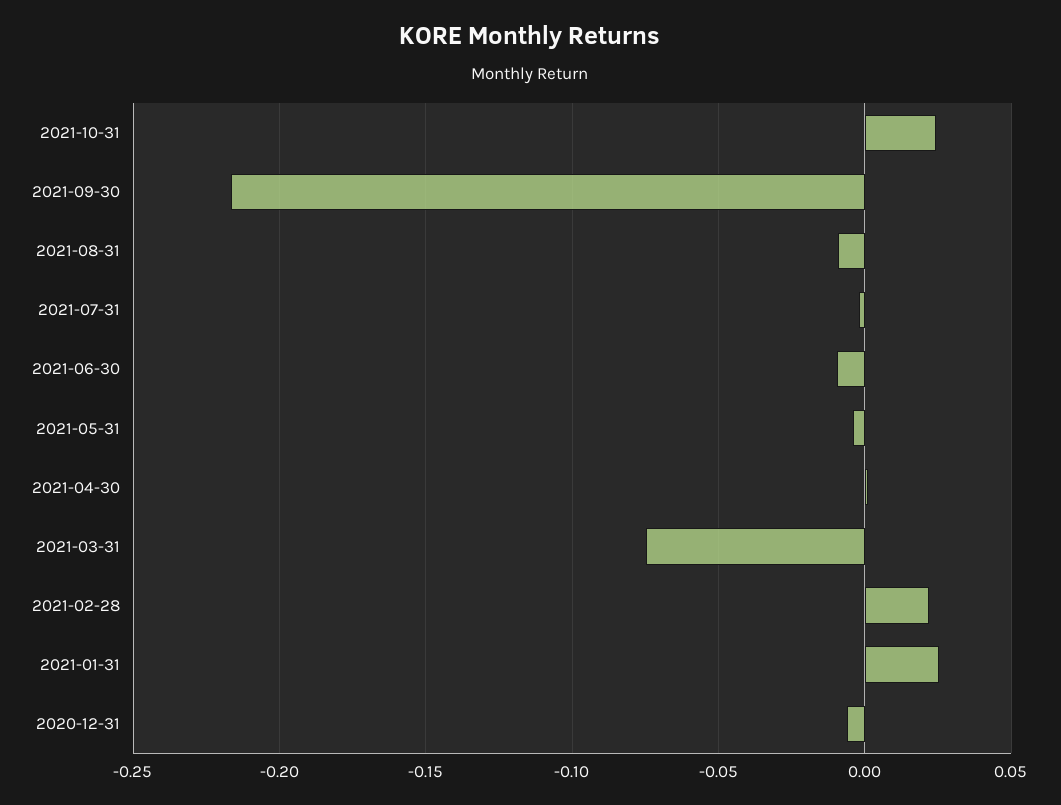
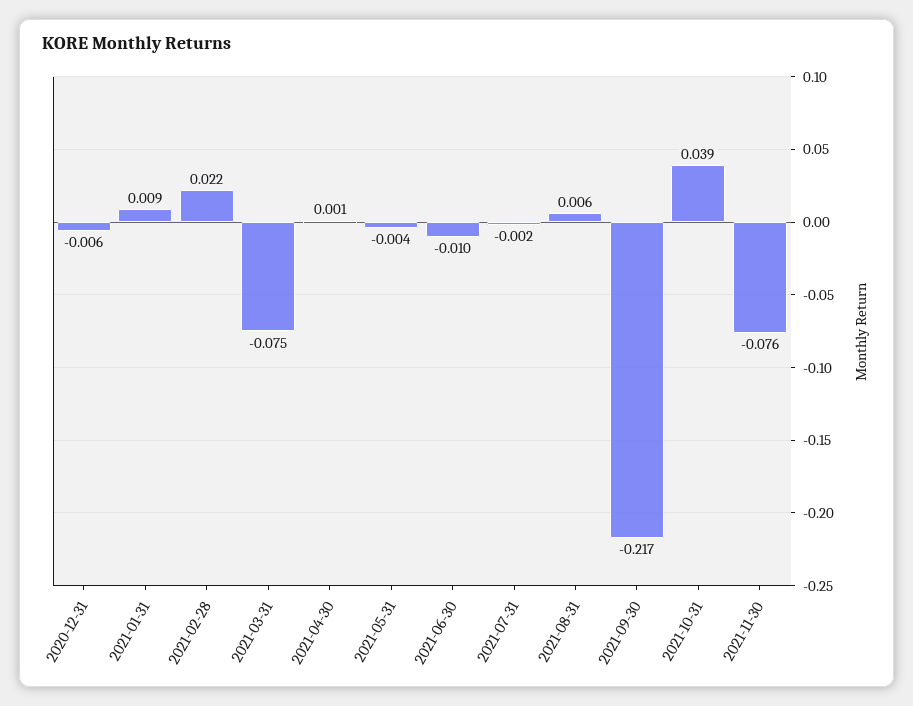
2021-10-31: 0.025 -> 0.039
2021-08-31: -0.01 -> 0.006
2021-01-31: 0.025 -> 0.009
2021-11-30: none -> -0.076

